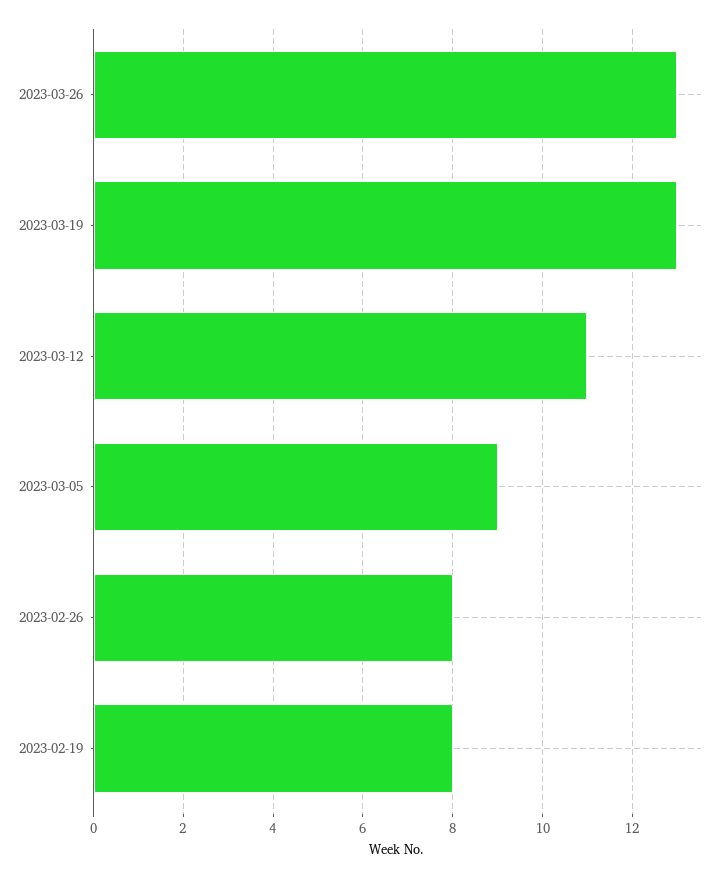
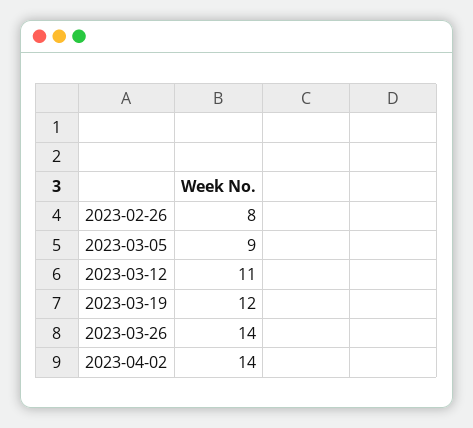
2023-03-26: 13 -> 14
2023-03-19: 13 -> 12
2023-02-19: 8 -> none
2023-04-02: none -> 14

